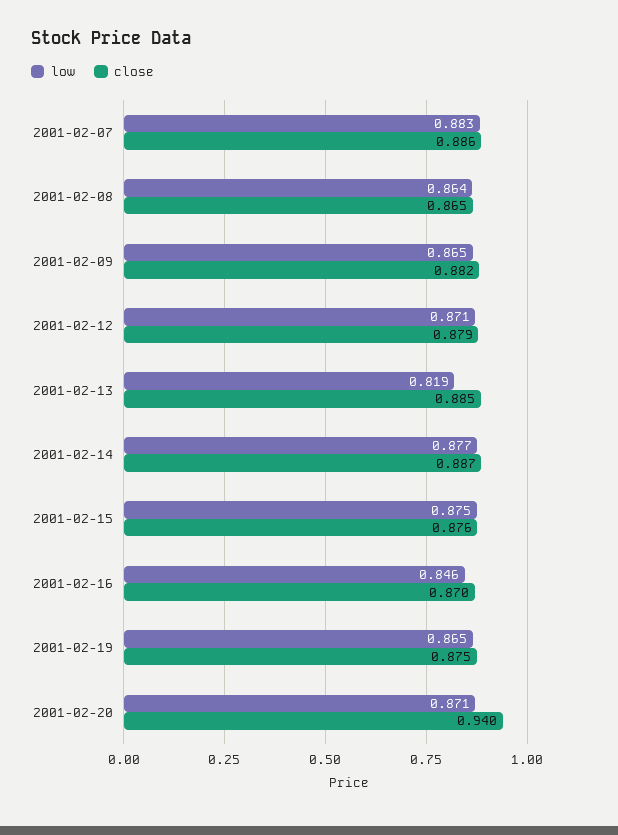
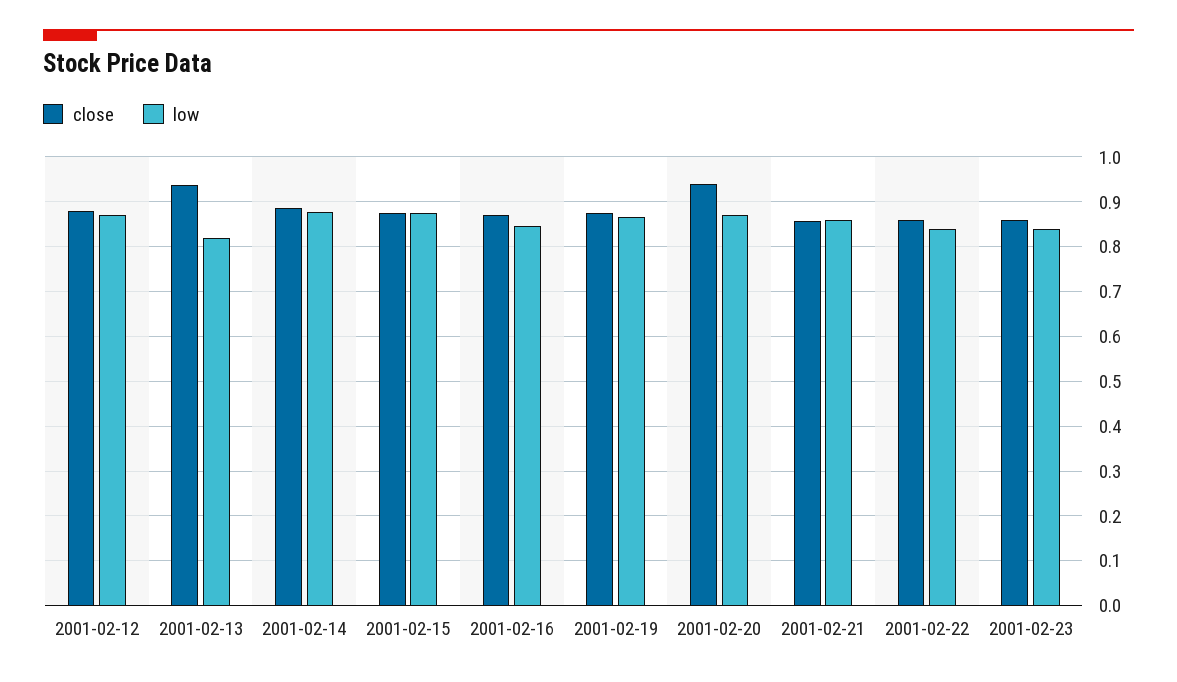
low, 2001-02-07: 0.883 -> none
close, 2001-02-07: 0.886 -> none
low, 2001-02-08: 0.864 -> none
close, 2001-02-08: 0.865 -> none
low, 2001-02-09: 0.865 -> none
close, 2001-02-09: 0.882 -> none
close, 2001-02-13: 0.885 -> 0.94
close, 2001-02-21: none -> 0.86
low, 2001-02-21: none -> 0.86
close, 2001-02-22: none -> 0.86
low, 2001-02-22: none -> 0.84
close, 2001-02-23: none -> 0.86
low, 2001-02-23: none -> 0.84

